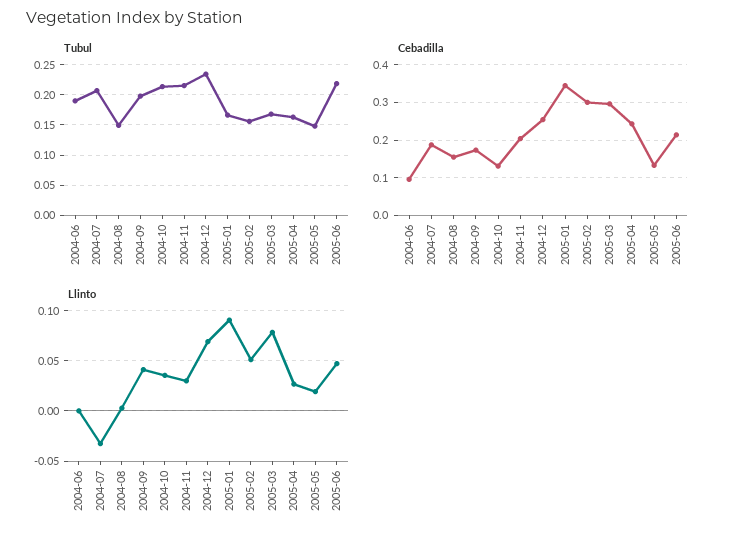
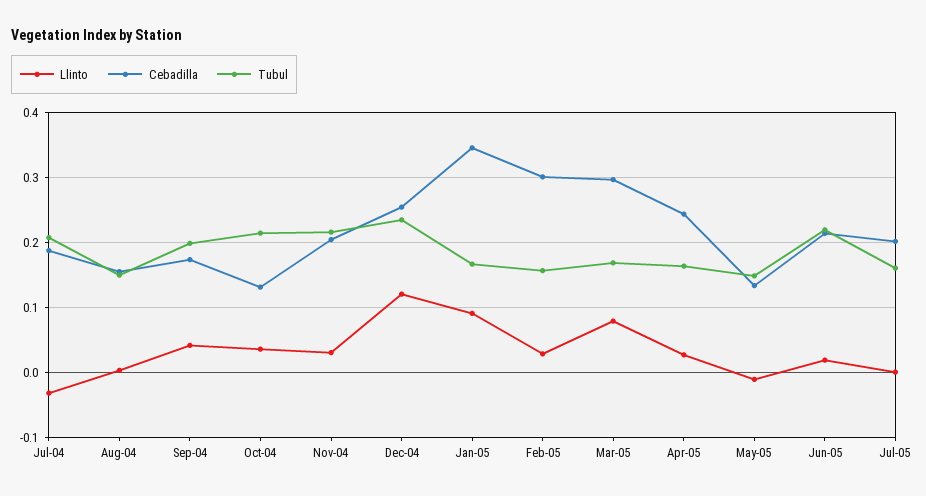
Tubul, 2004-06: 0.19 -> none
Cebadilla, 2004-06: 0.1 -> none
Llinto, 2004-06: 0 -> none
Llinto, 2004-12: 0.07 -> 0.12
Llinto, 2005-02: 0.05 -> 0.03
Llinto, 2005-05: 0.02 -> -0.01
Llinto, 2005-06: 0.05 -> 0.02
Llinto, Jul-05: none -> 0
Cebadilla, Jul-05: none -> 0.2
Tubul, Jul-05: none -> 0.16

